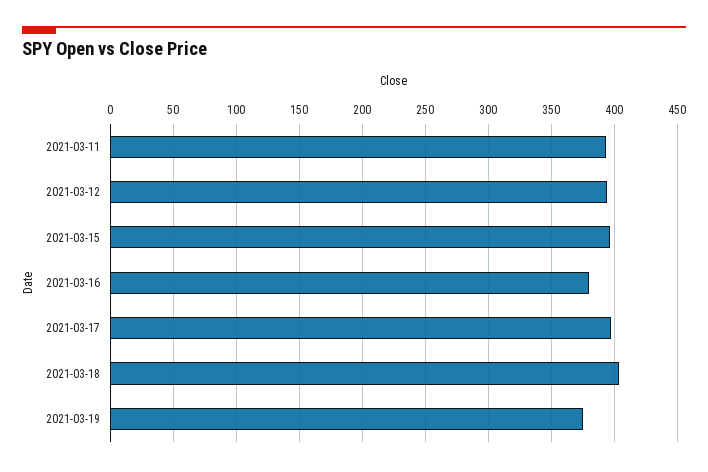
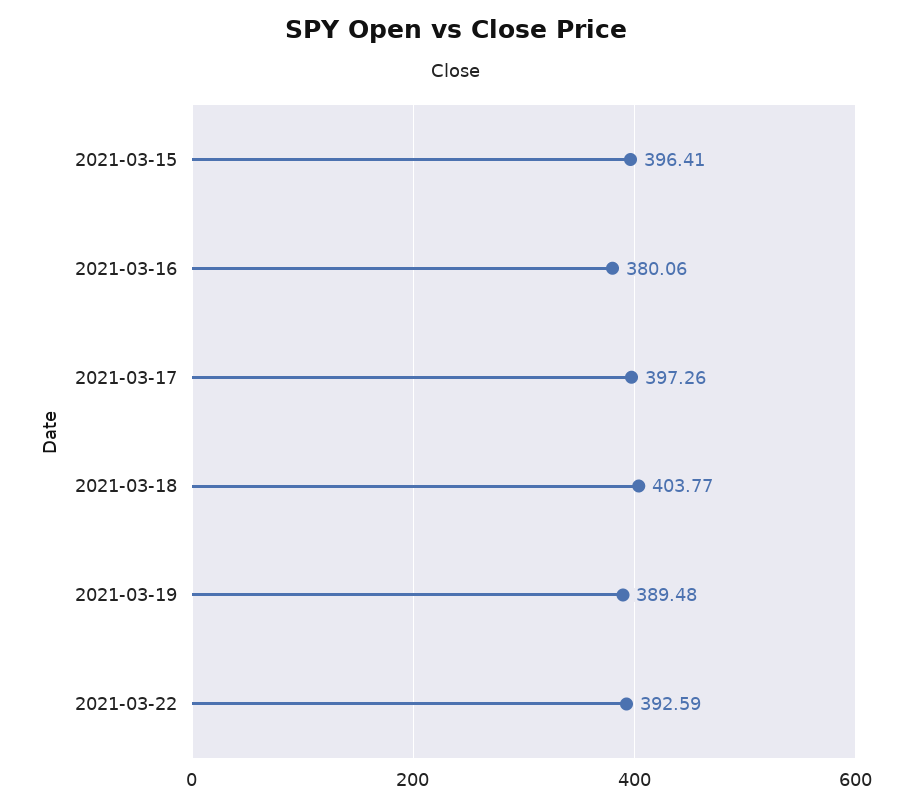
2021-03-11: 395 -> none
2021-03-12: 395 -> none
2021-03-19: 375 -> 389.48
2021-03-22: none -> 392.59

